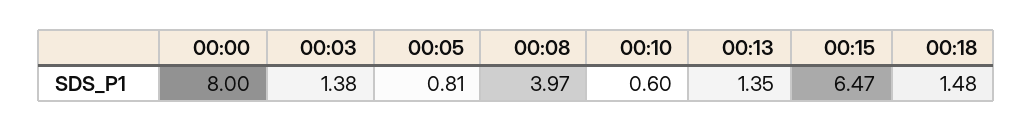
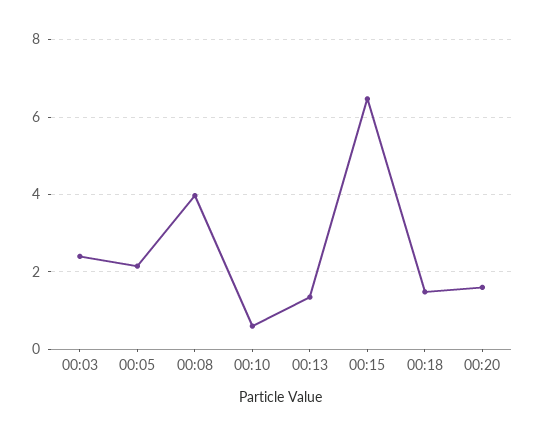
00:00: 8 -> none
00:03: 1.38 -> 2.4
00:05: 0.81 -> 2.2
00:20: none -> 1.6

